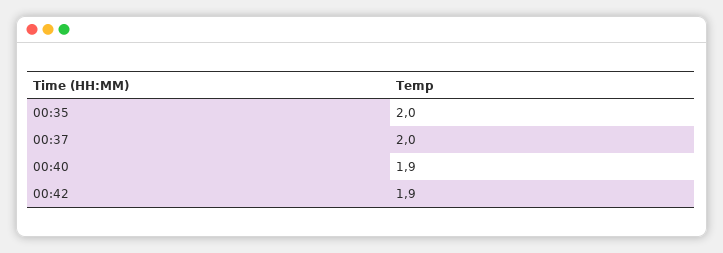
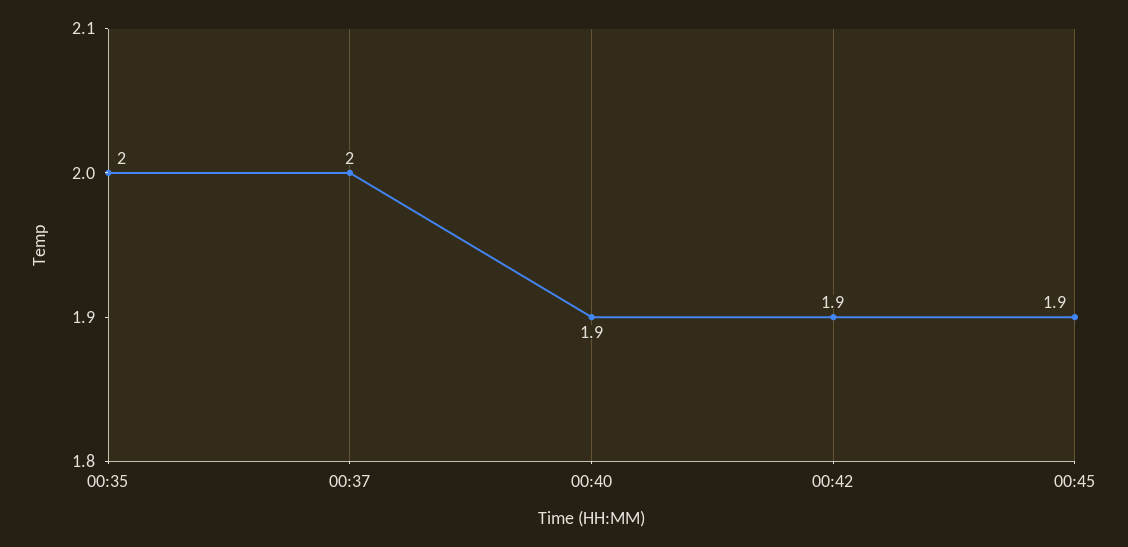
00:45: none -> 1.9

